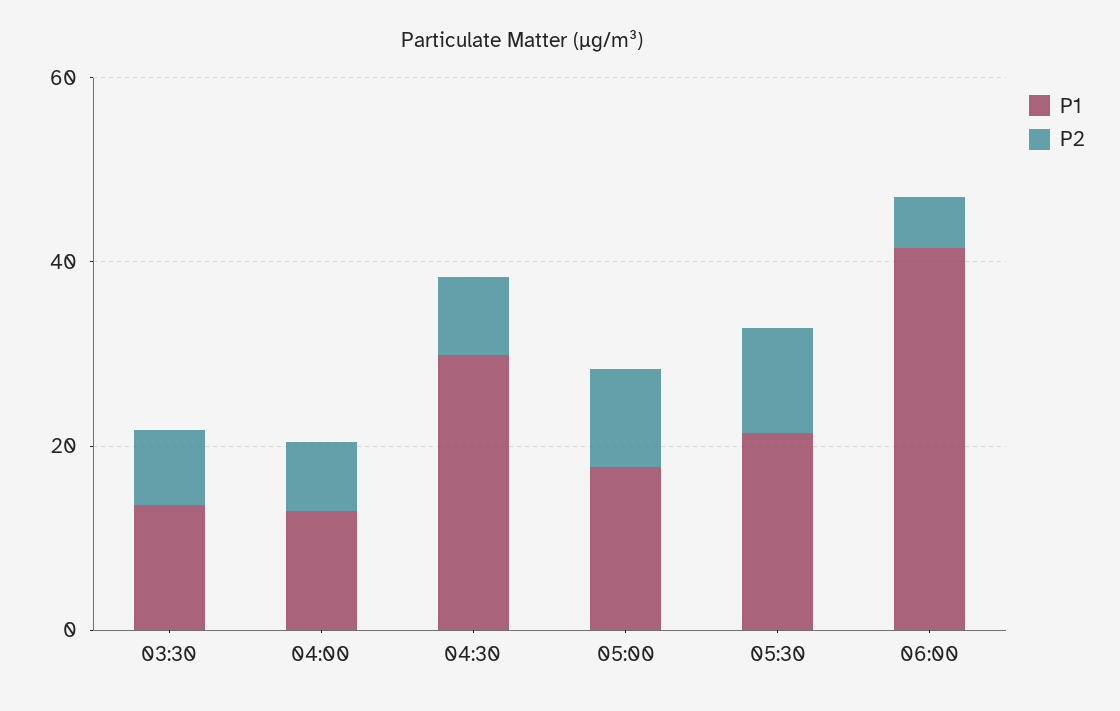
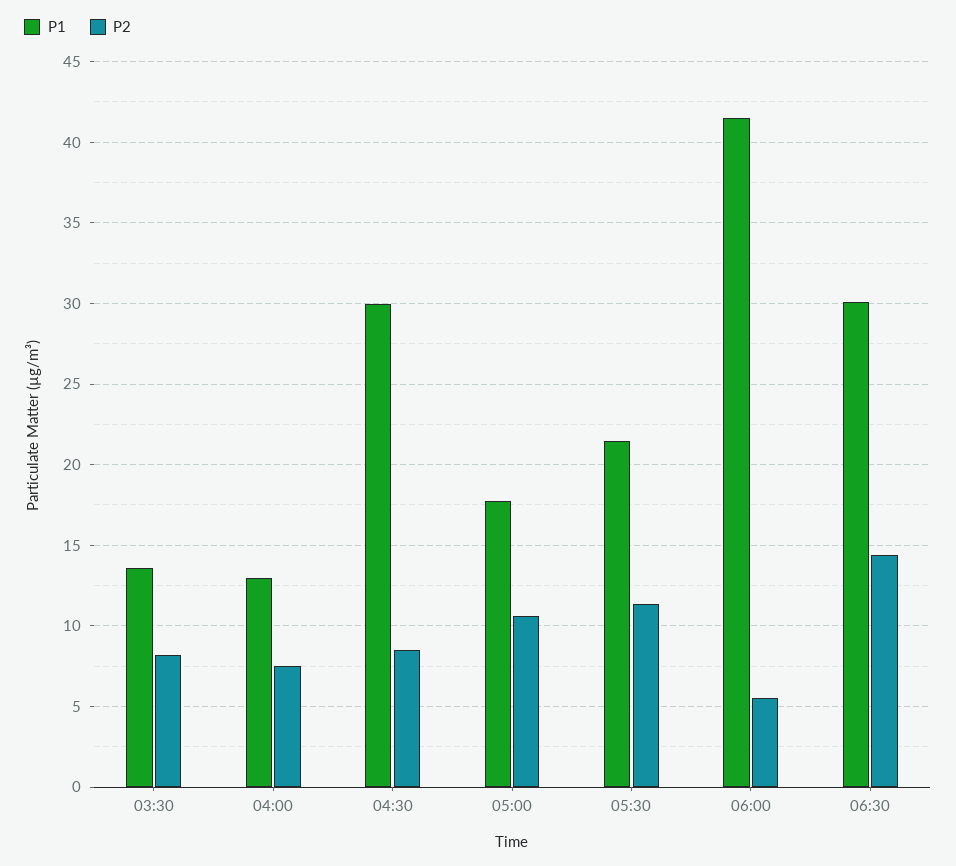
P1, 06:30: none -> 30
P2, 06:30: none -> 14.5

